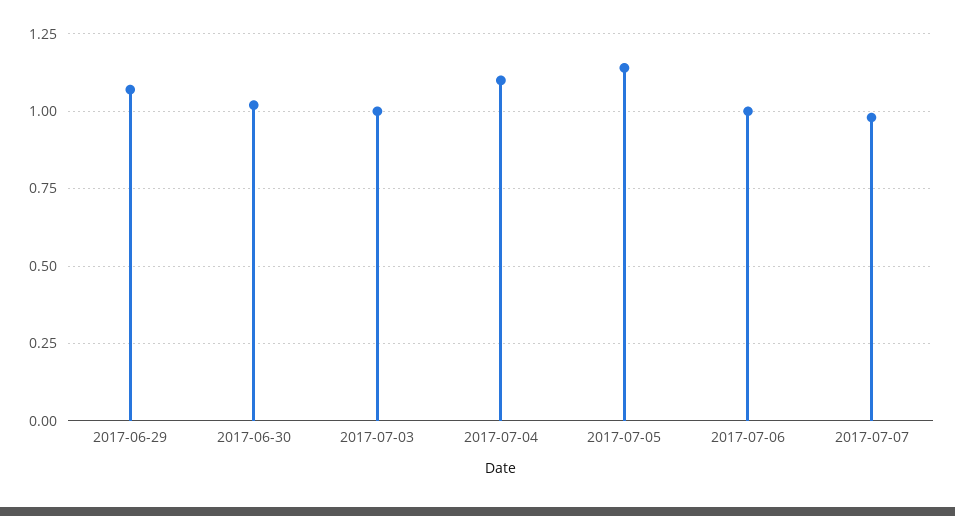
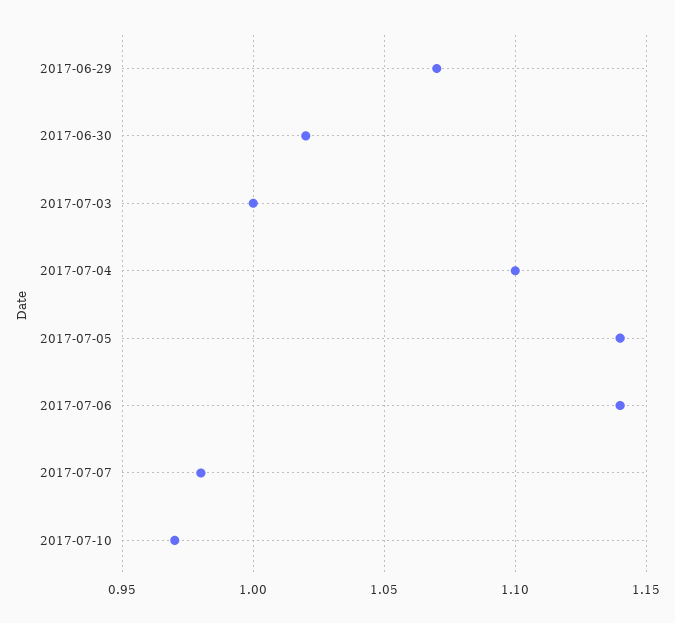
2017-07-06: 1 -> 1.14
2017-07-10: none -> 0.97

